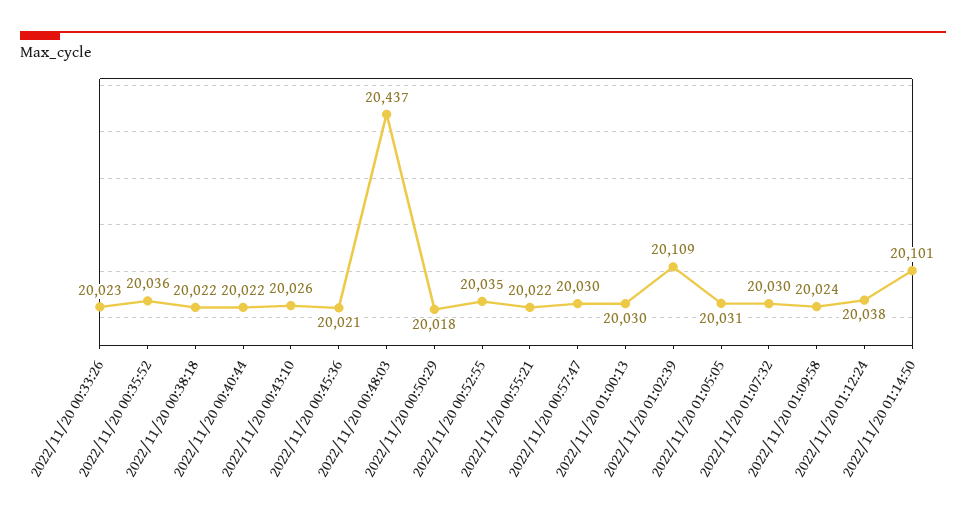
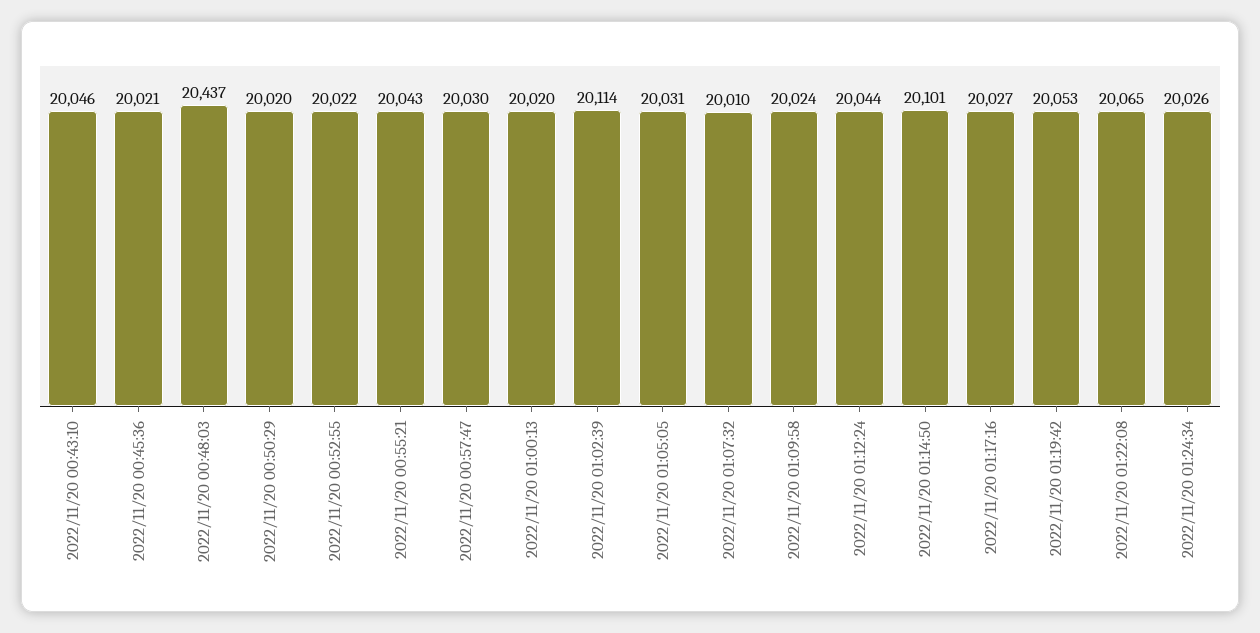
2022/11/20 00:33:26: 20023 -> none
2022/11/20 00:35:52: 20036 -> none
2022/11/20 00:38:18: 20022 -> none
2022/11/20 00:40:44: 20022 -> none
2022/11/20 00:43:10: 20026 -> 20046
2022/11/20 00:50:29: 20018 -> 20020
2022/11/20 00:52:55: 20035 -> 20022
2022/11/20 00:55:21: 20022 -> 20043
2022/11/20 01:00:13: 20030 -> 20020
2022/11/20 01:02:39: 20109 -> 20114
2022/11/20 01:07:32: 20030 -> 20010
2022/11/20 01:12:24: 20038 -> 20044
2022/11/20 01:17:16: none -> 20027
2022/11/20 01:19:42: none -> 20053
2022/11/20 01:22:08: none -> 20065
2022/11/20 01:24:34: none -> 20026

